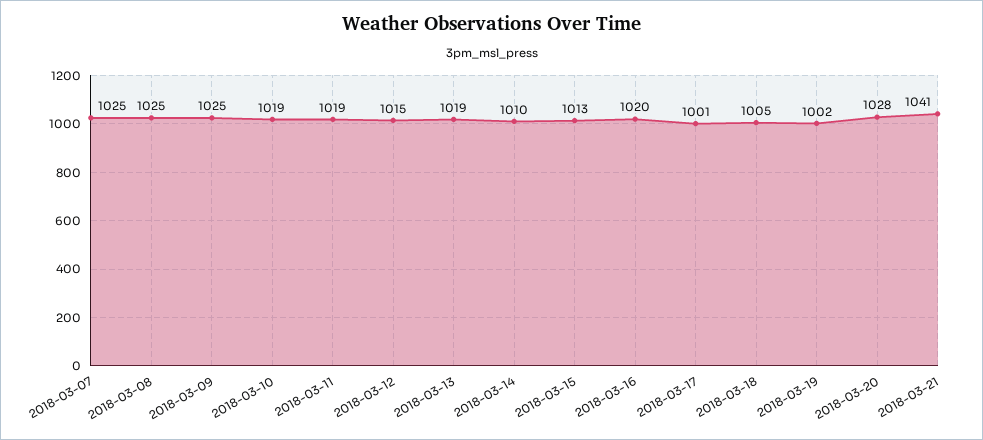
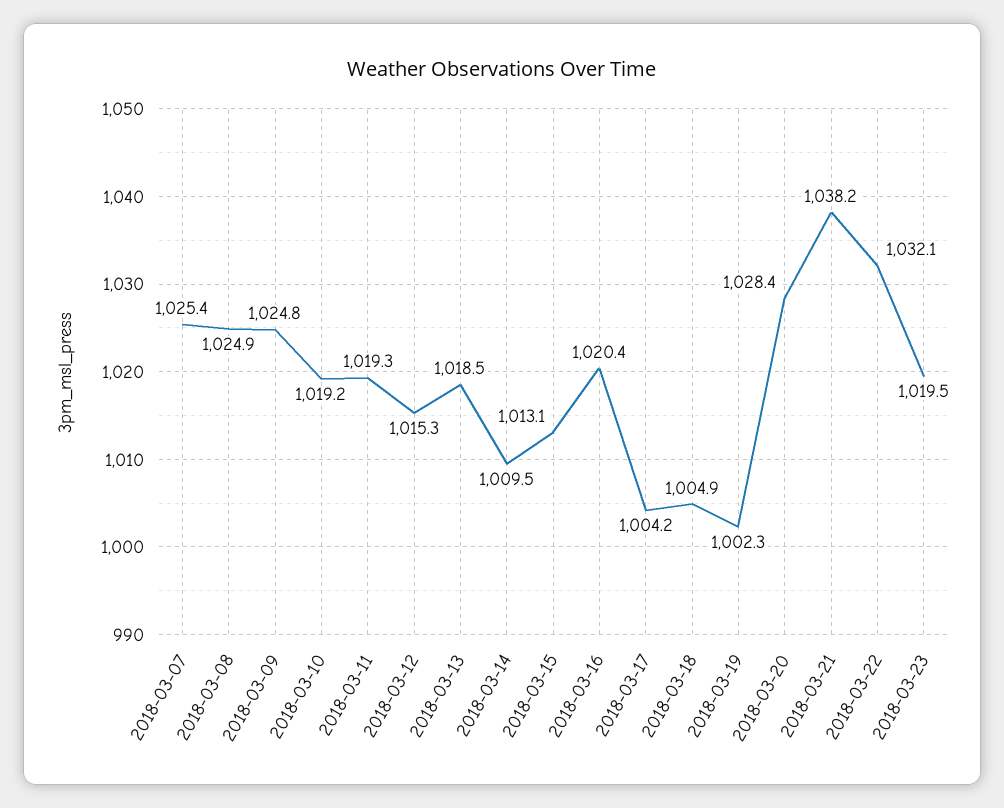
2018-03-17: 1001 -> 1004.2
2018-03-21: 1041 -> 1038.2
2018-03-22: none -> 1032.1
2018-03-23: none -> 1019.5

